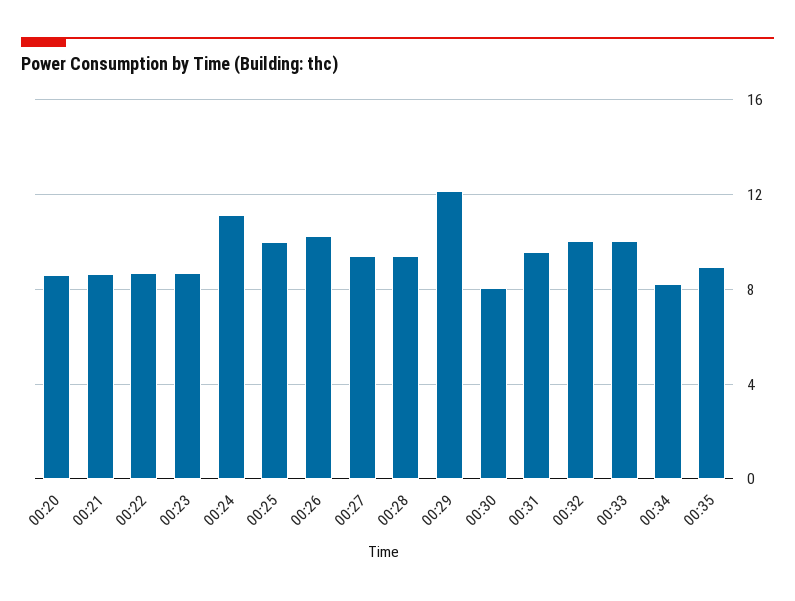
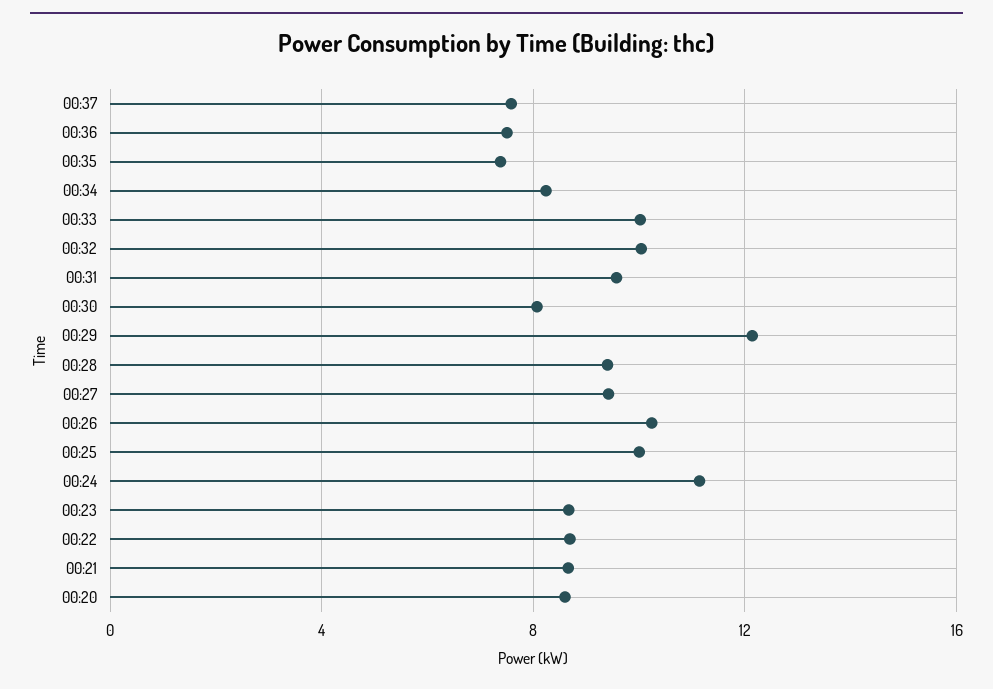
00:35: 9 -> 7.5
00:37: none -> 7.5
00:36: none -> 7.5

